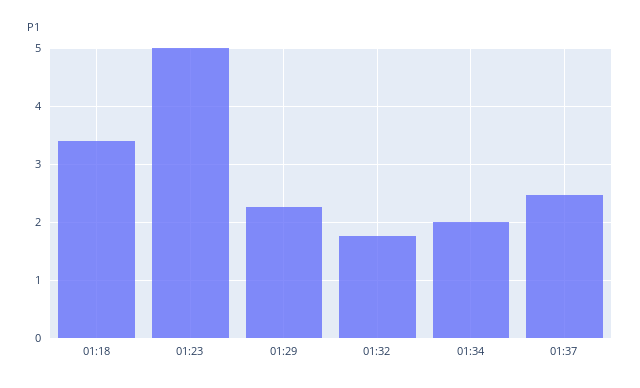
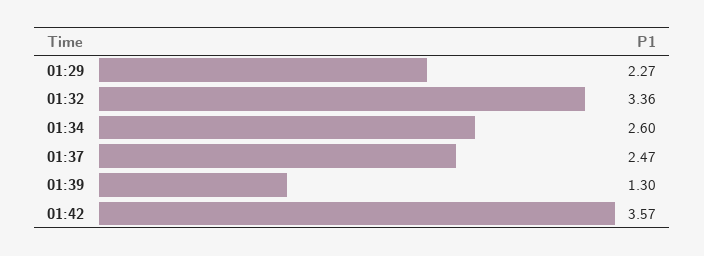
01:18: 3.4 -> none
01:23: 5 -> none
01:32: 1.8 -> 3.36
01:34: 2 -> 2.6
01:39: none -> 1.3
01:42: none -> 3.57

